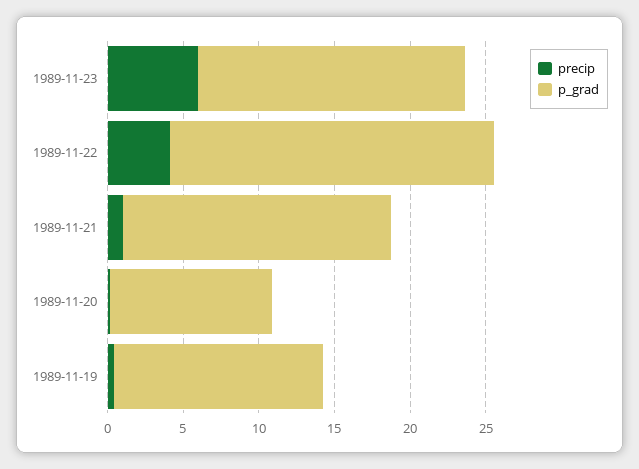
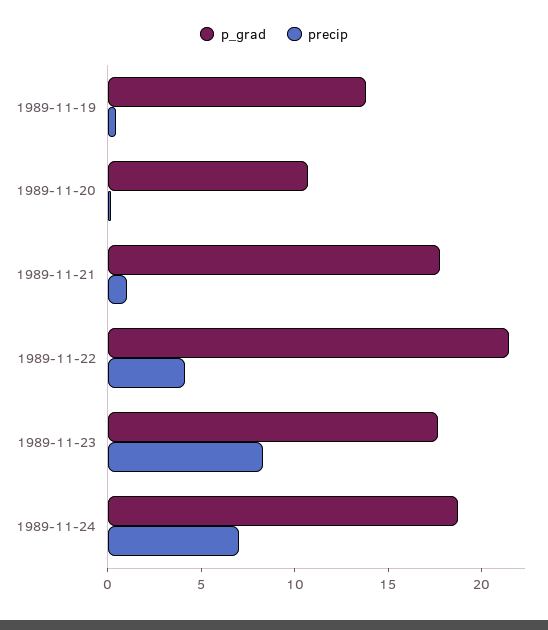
precip, 1989-11-23: 6 -> 8
p_grad, 1989-11-24: none -> 19
precip, 1989-11-24: none -> 7

